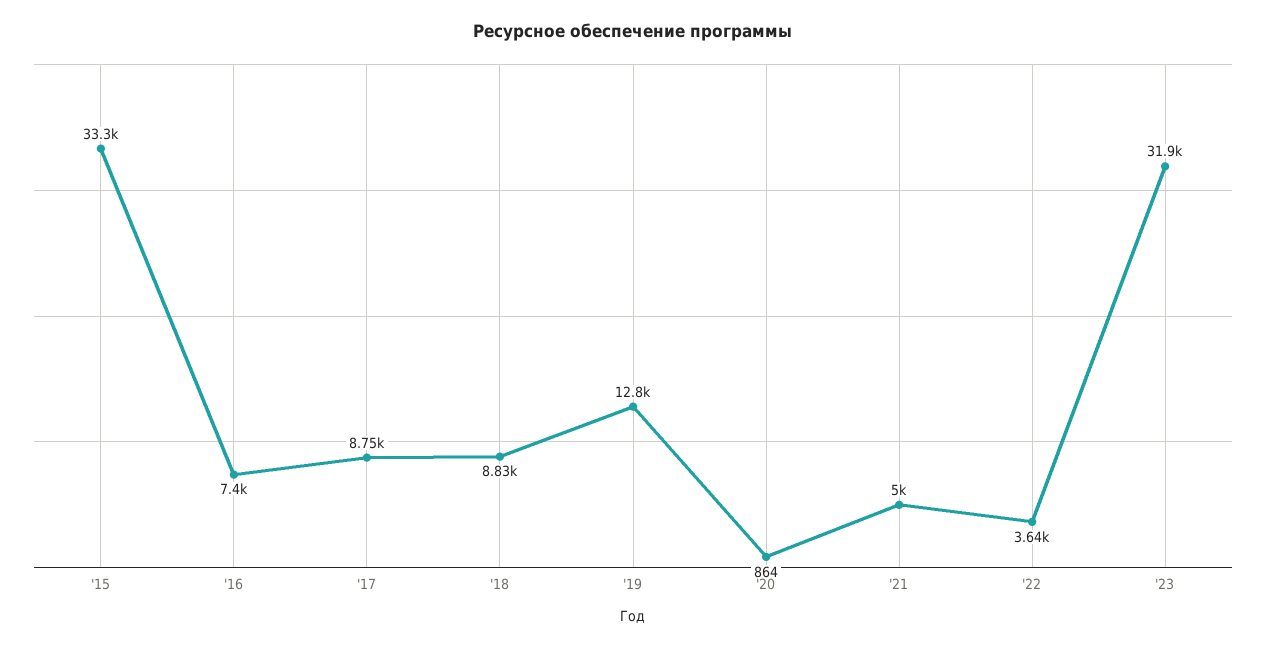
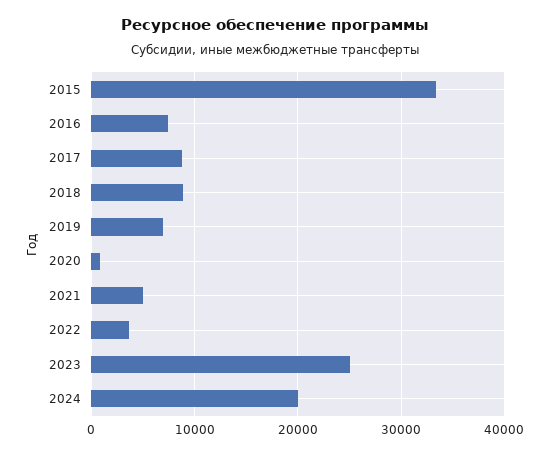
'19: 12800 -> 7000
'23: 31900 -> 25000
2024: none -> 20000

